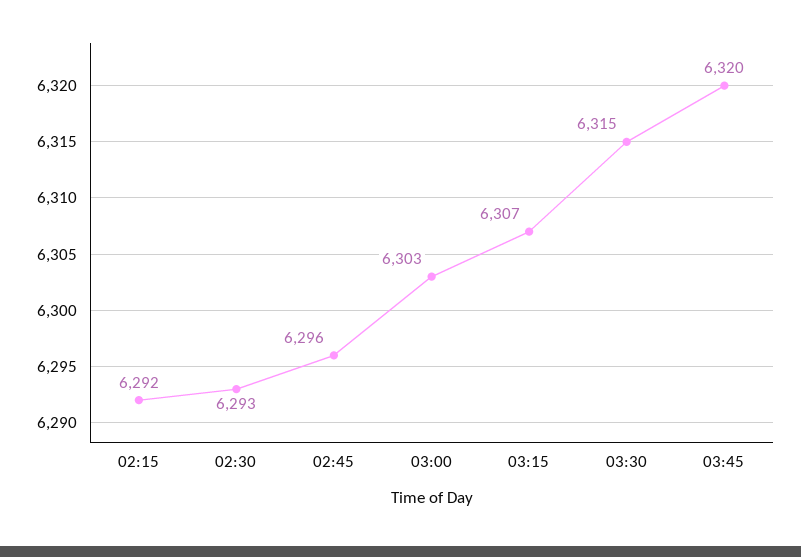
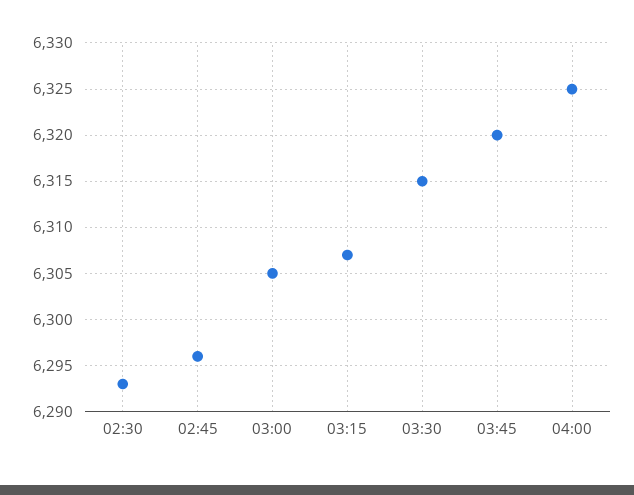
02:15: 6292 -> none
03:00: 6303 -> 6305
04:00: none -> 6325

